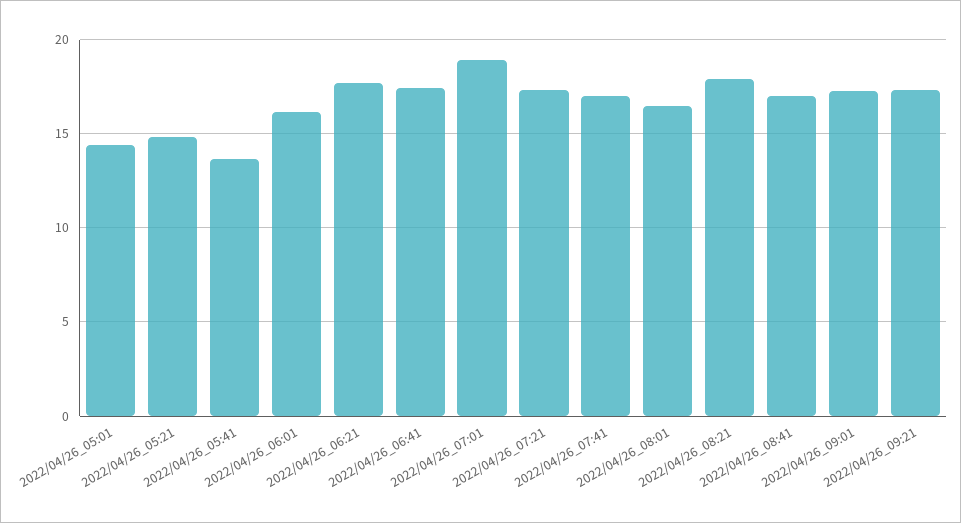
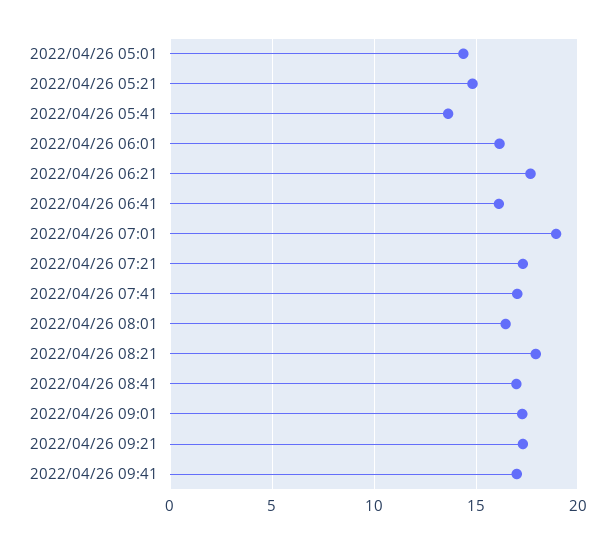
2022/04/26_06:41: 17.5 -> 16
2022/04/26 09:41: none -> 17

